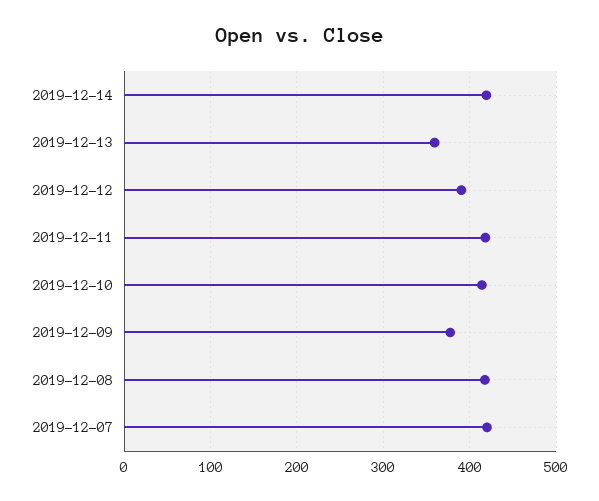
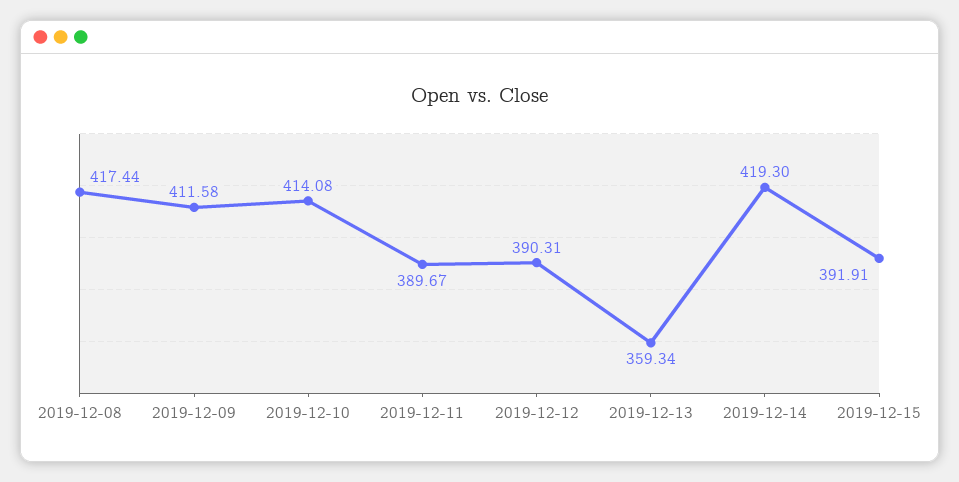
2019-12-11: 420 -> 389.67
2019-12-09: 380 -> 411.58
2019-12-07: 420 -> none
2019-12-15: none -> 391.91

